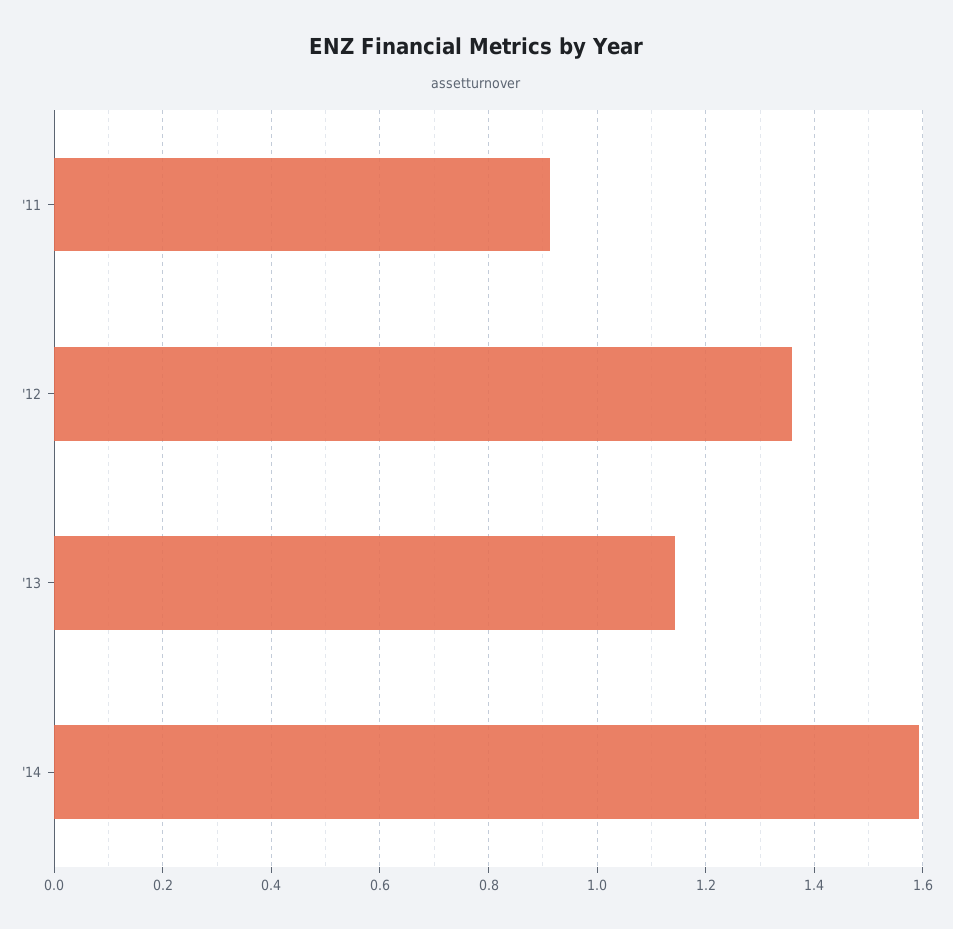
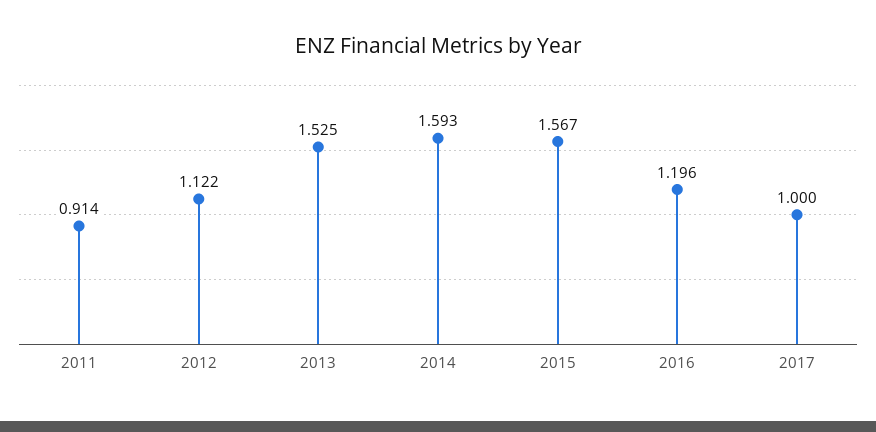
'12: 1.36 -> 1.122
'13: 1.14 -> 1.525
2015: none -> 1.567
2016: none -> 1.196
2017: none -> 1

